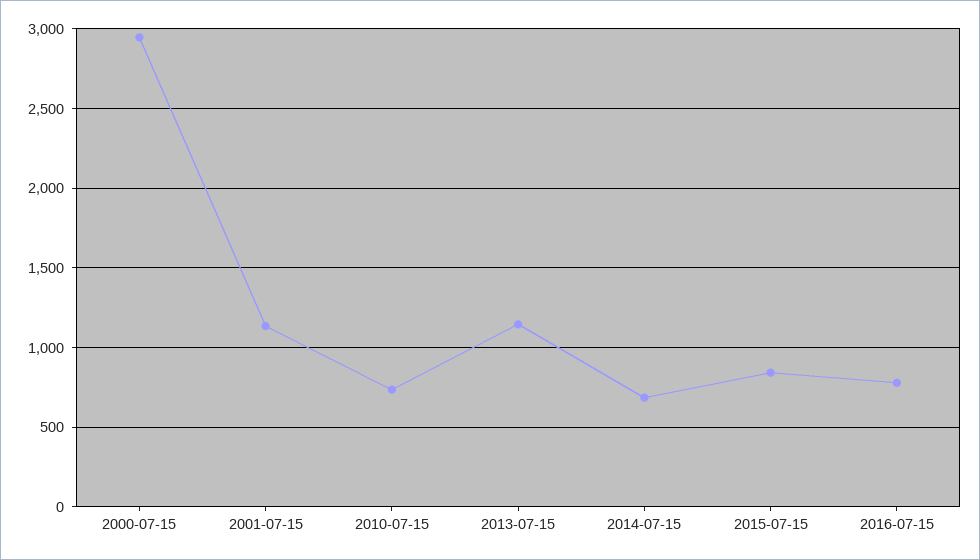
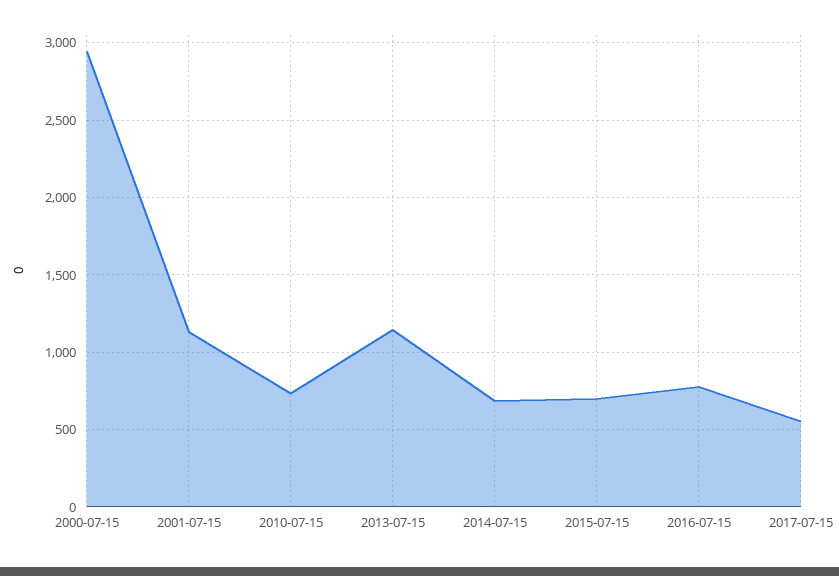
2015-07-15: 850 -> 700
2017-07-15: none -> 550

